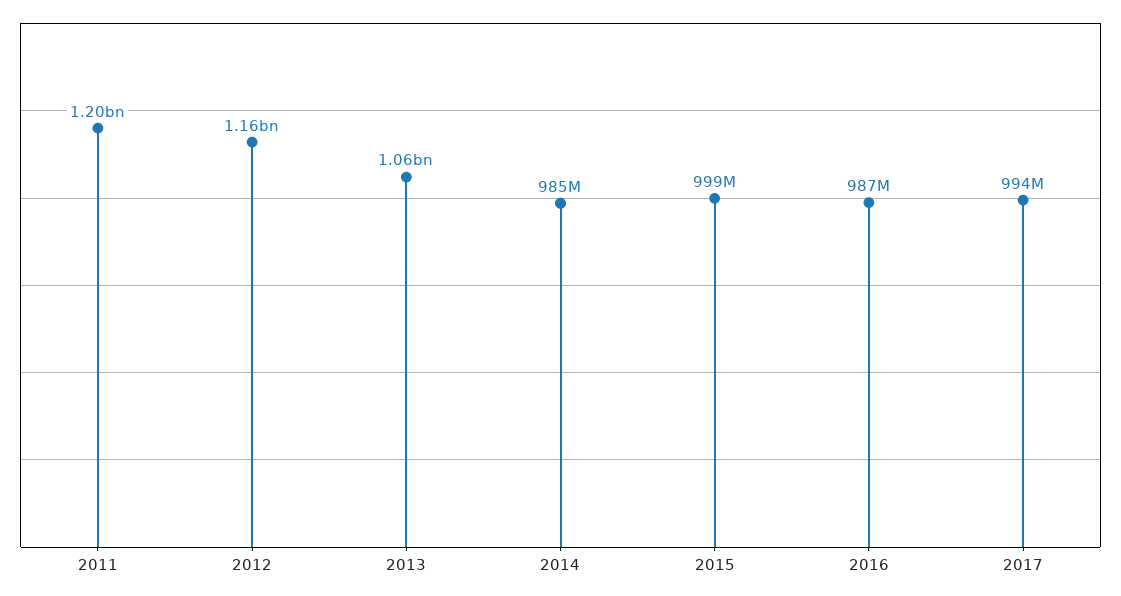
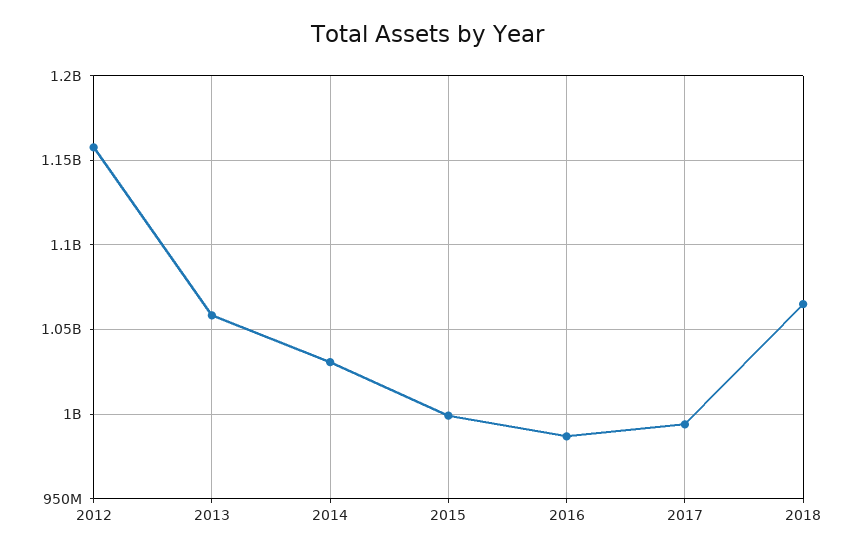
2011: 1200000000 -> none
2014: 985000000 -> 1030000000
2018: none -> 1065000000

